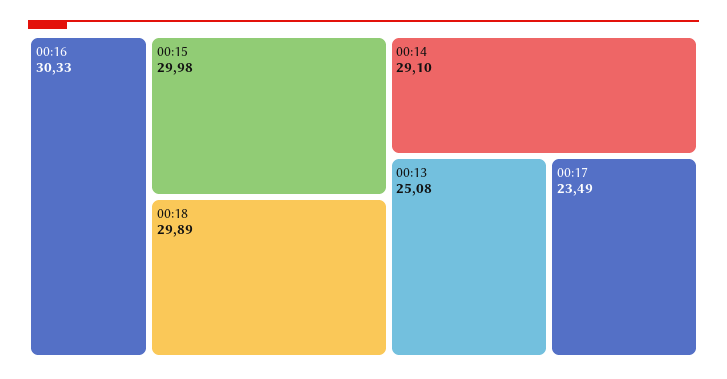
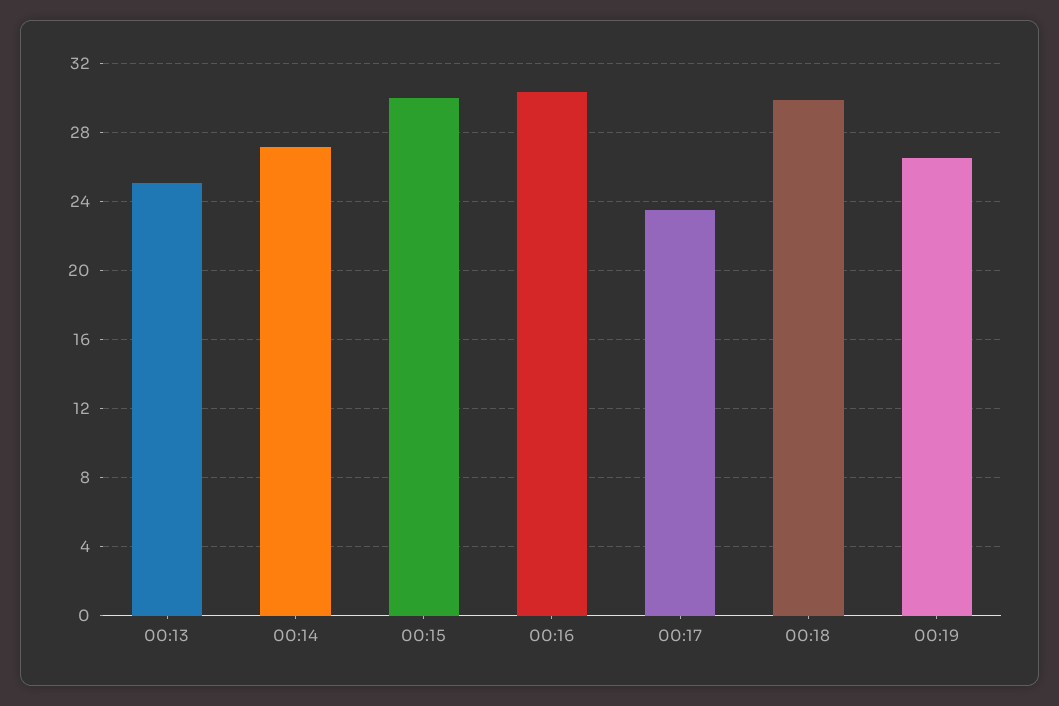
00:14: 29.1 -> 27
00:19: none -> 26.5

